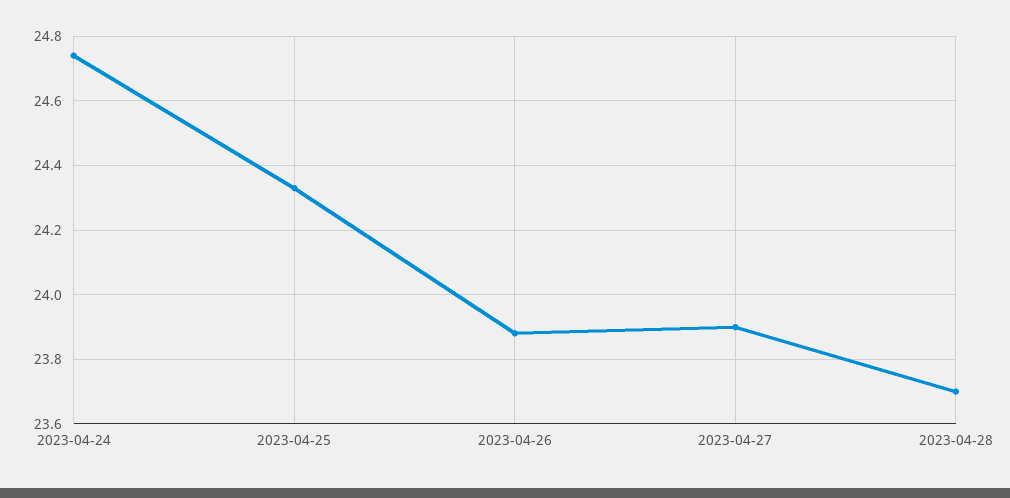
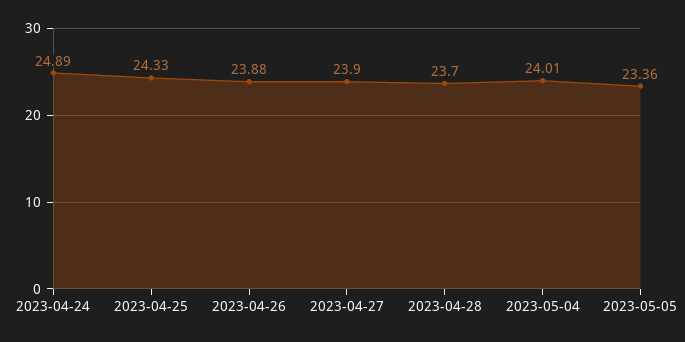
2023-04-24: 24.75 -> 24.89
2023-05-04: none -> 24.01
2023-05-05: none -> 23.36

